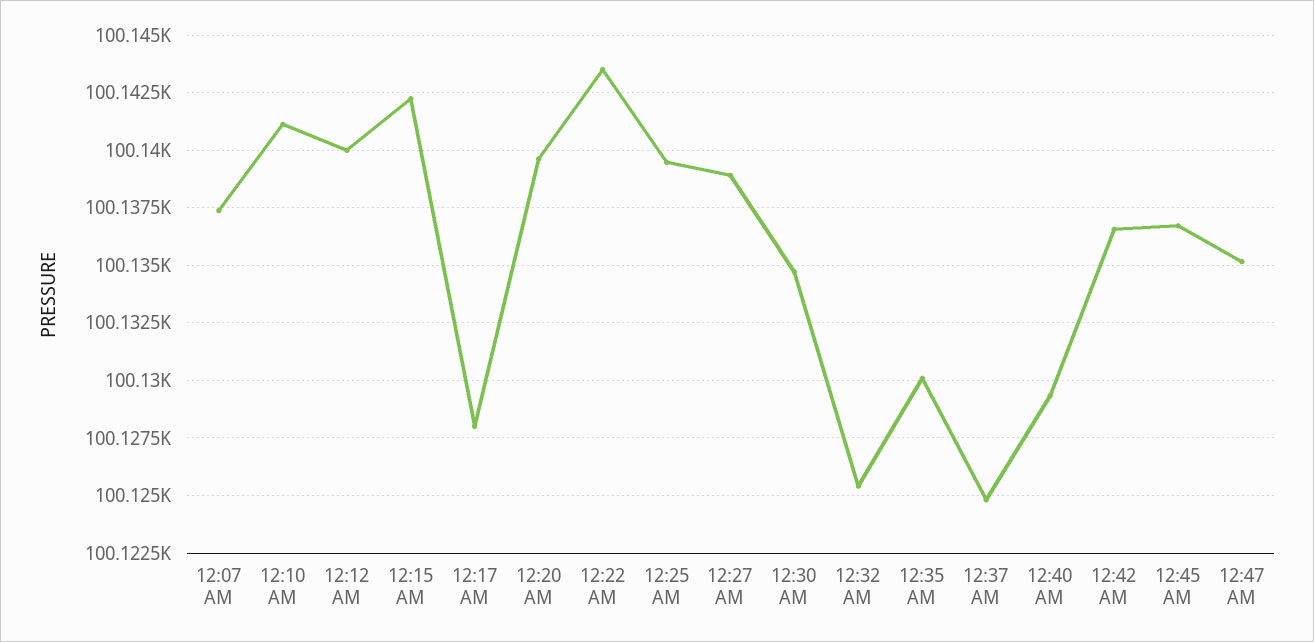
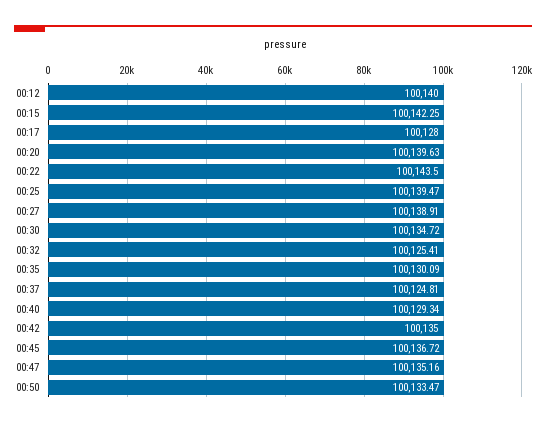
12:07 AM: 100137.5 -> none
12:10 AM: 100141 -> none
12:42 AM: 100136.5 -> 100135
00:50: none -> 100133.47

